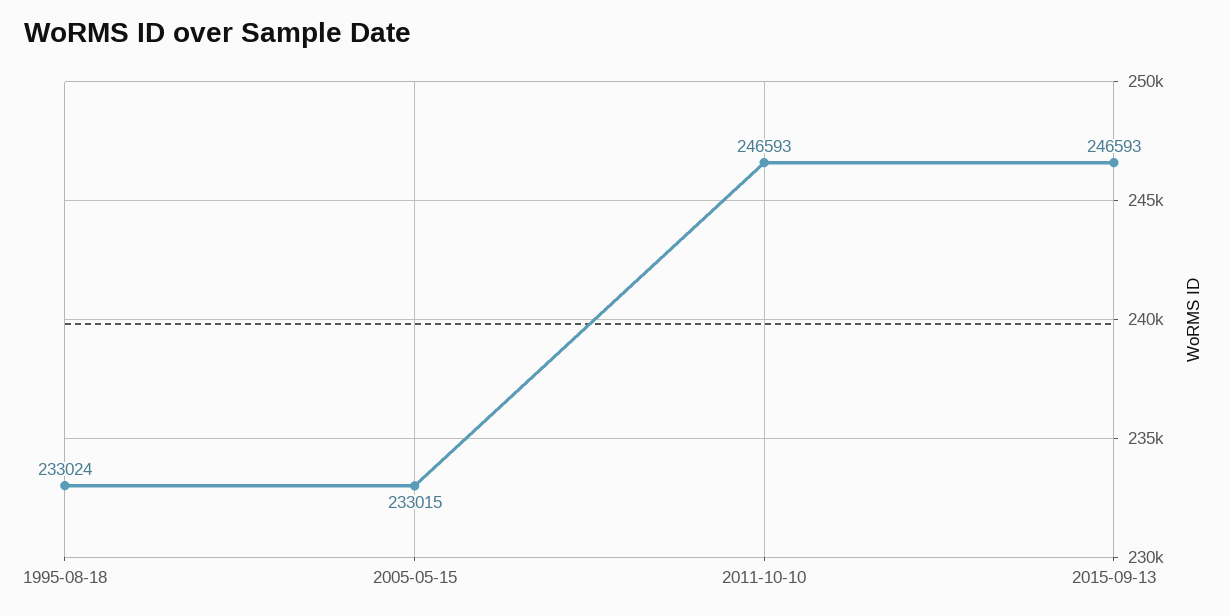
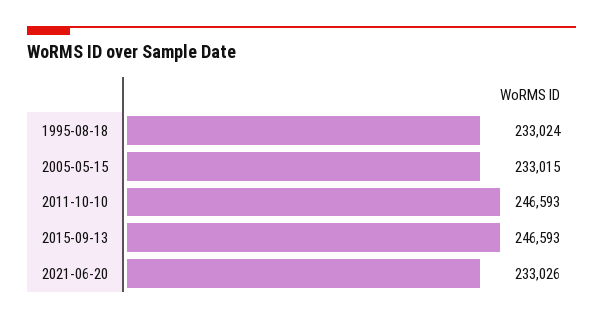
2021-06-20: none -> 233026

